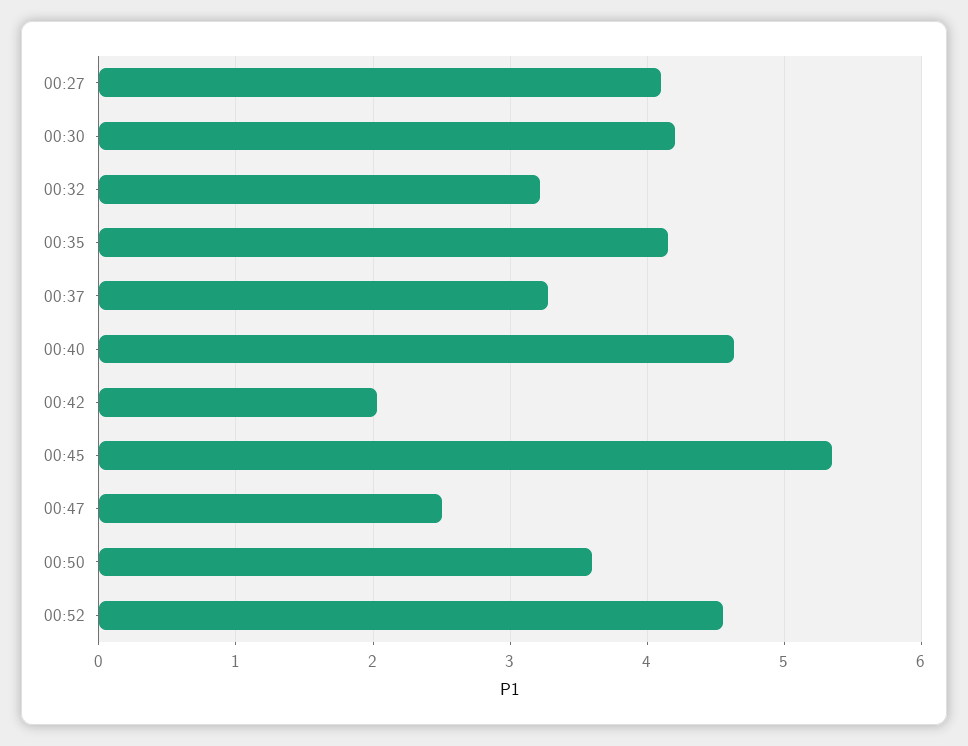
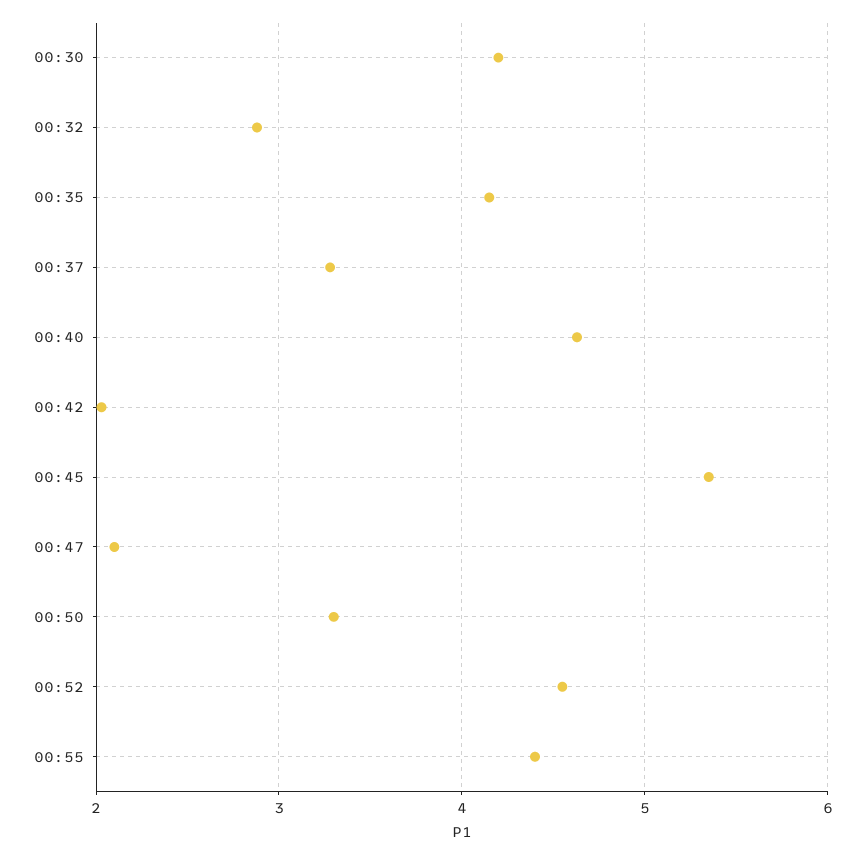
00:27: 4.1 -> none
00:32: 3.2 -> 2.9
00:47: 2.5 -> 2.1
00:50: 3.6 -> 3.3
00:55: none -> 4.4

